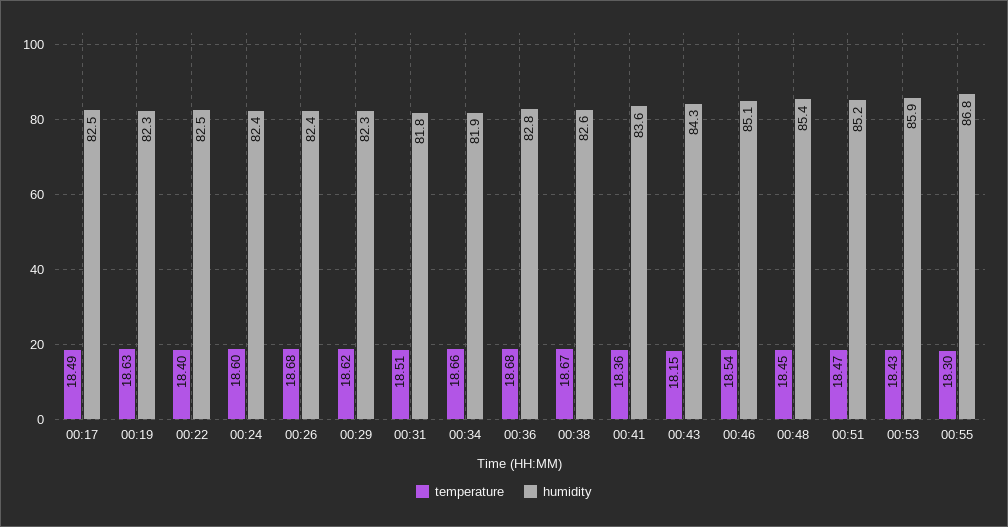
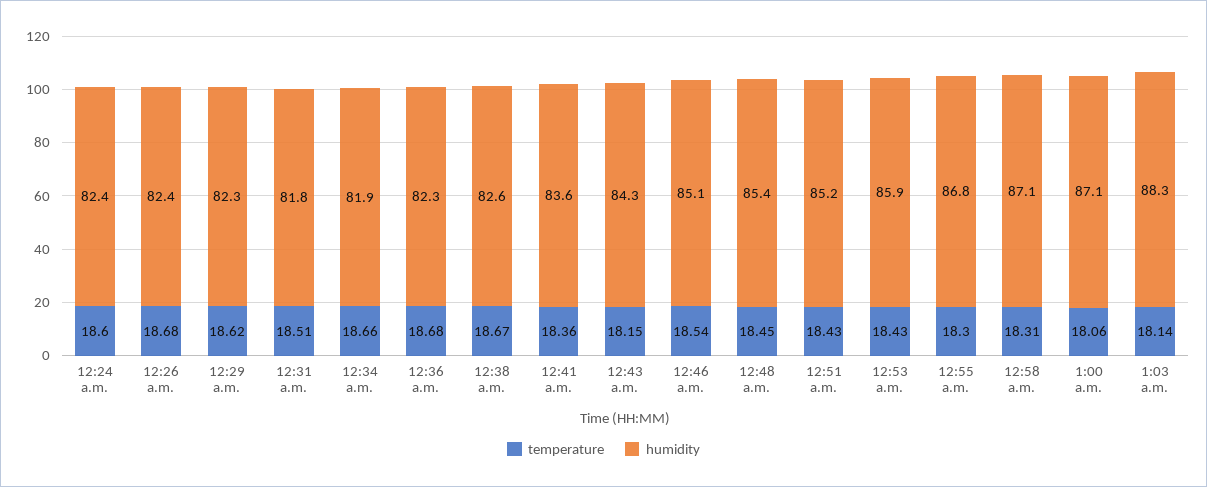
temperature, 00:17: 18.49 -> none
humidity, 00:17: 82.5 -> none
temperature, 00:19: 18.63 -> none
humidity, 00:19: 82.3 -> none
temperature, 00:22: 18.4 -> none
humidity, 00:22: 82.5 -> none
humidity, 00:36: 82.8 -> 82.3
temperature, 00:51: 18.47 -> 18.43
temperature, 12:58 a.m.: none -> 18.31
humidity, 12:58 a.m.: none -> 87.1
temperature, 1:00 a.m.: none -> 18.06
humidity, 1:00 a.m.: none -> 87.1
temperature, 1:03 a.m.: none -> 18.14
humidity, 1:03 a.m.: none -> 88.3

